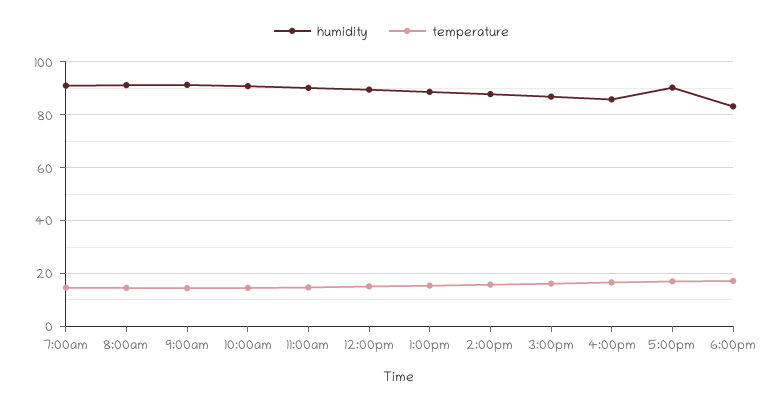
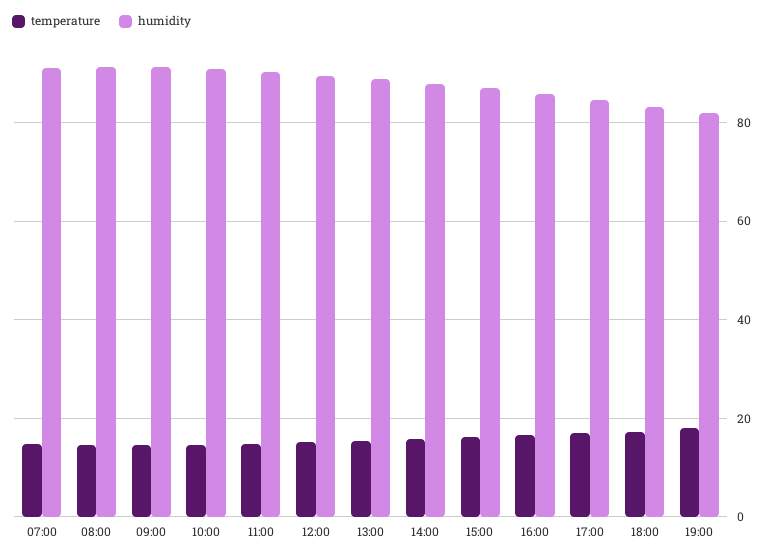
humidity, 5:00pm: 90 -> 84
temperature, 19:00: none -> 18
humidity, 19:00: none -> 82

